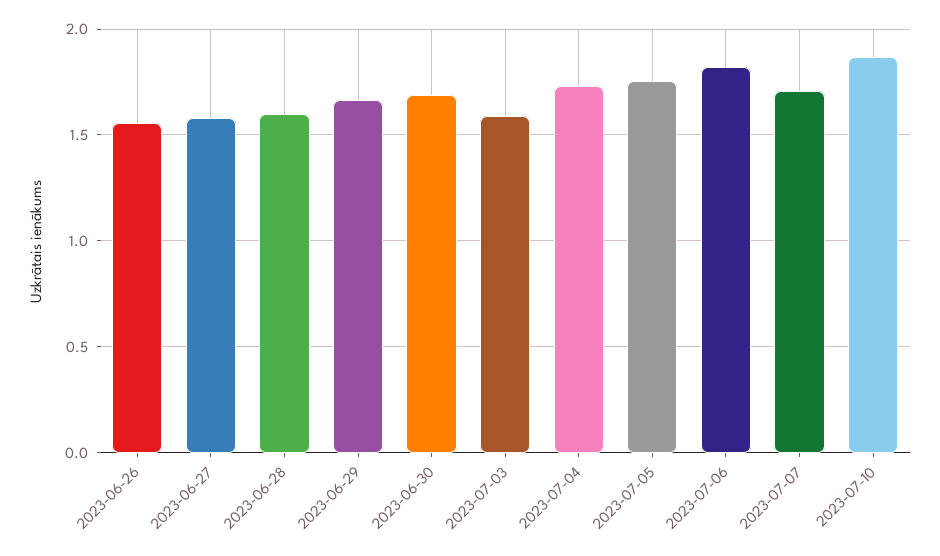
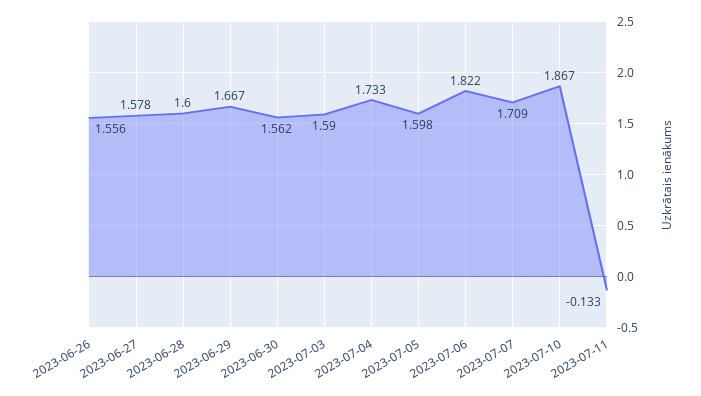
2023-06-30: 1.7 -> 1.562
2023-07-05: 1.75 -> 1.598
2023-07-11: none -> -0.133

